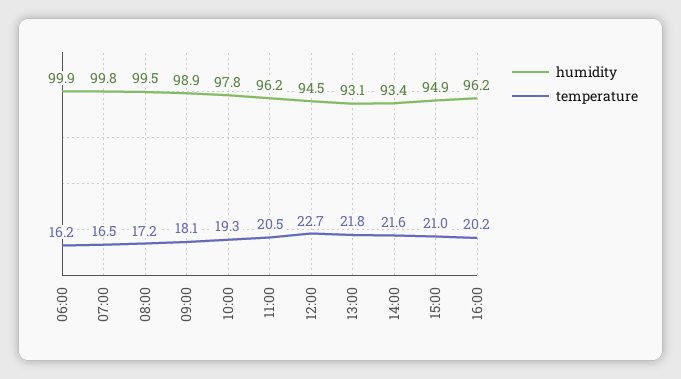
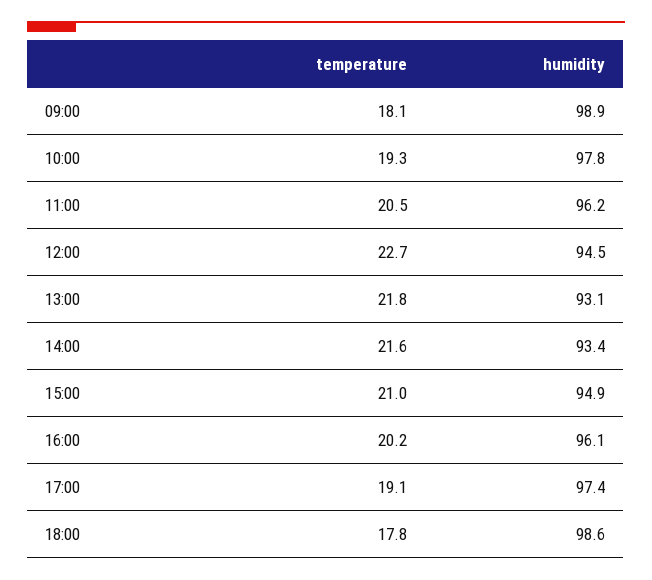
humidity, 06:00: 99.9 -> none
temperature, 06:00: 16.2 -> none
humidity, 07:00: 99.8 -> none
temperature, 07:00: 16.5 -> none
humidity, 08:00: 99.5 -> none
temperature, 08:00: 17.2 -> none
humidity, 16:00: 96.2 -> 96.1
temperature, 17:00: none -> 19.1
humidity, 17:00: none -> 97.4
temperature, 18:00: none -> 17.8
humidity, 18:00: none -> 98.6

